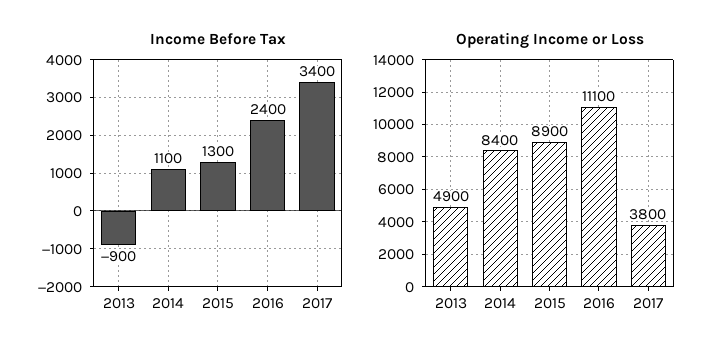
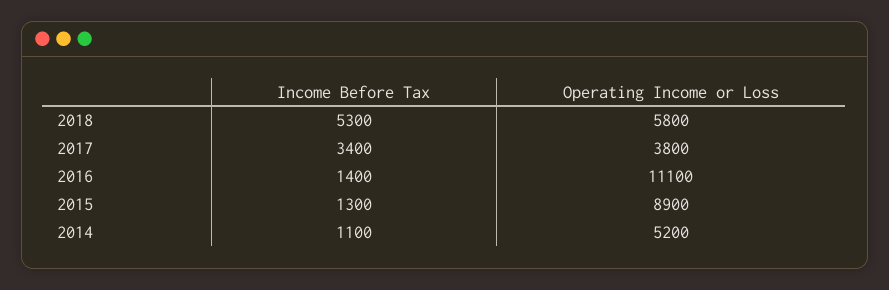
Income Before Tax, 2013: -900 -> none
Income Before Tax, 2016: 2400 -> 1400
Operating Income or Loss, 2013: 4900 -> none
Operating Income or Loss, 2014: 8400 -> 5200
Income Before Tax, 2018: none -> 5300
Operating Income or Loss, 2018: none -> 5800

